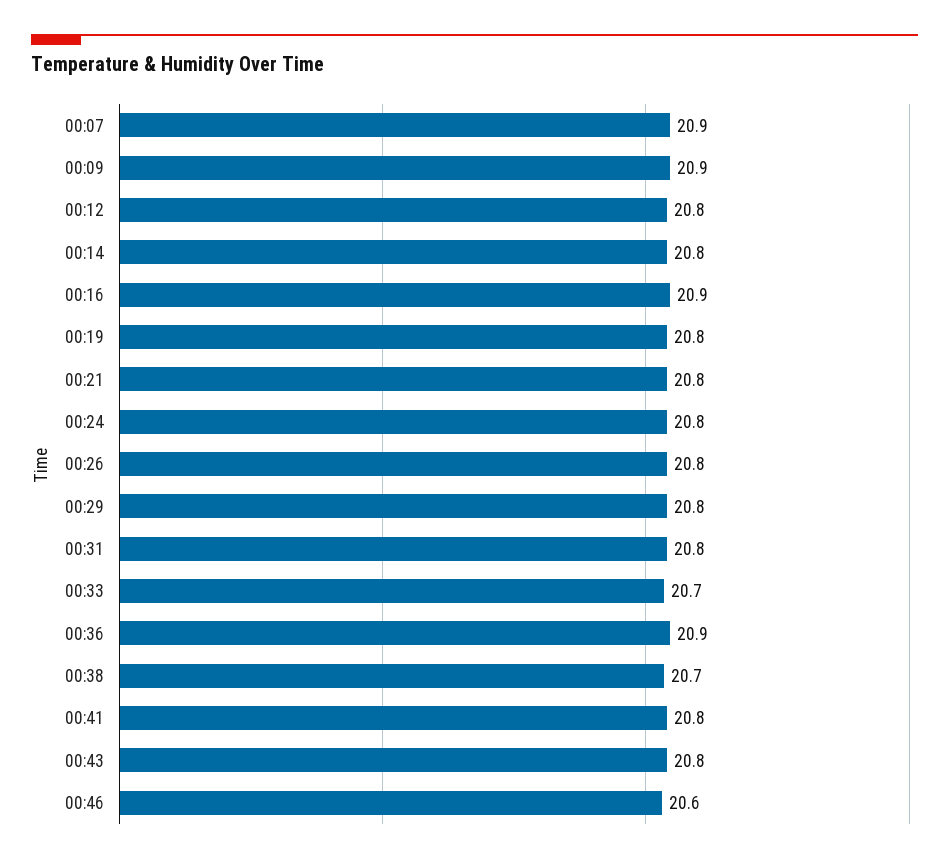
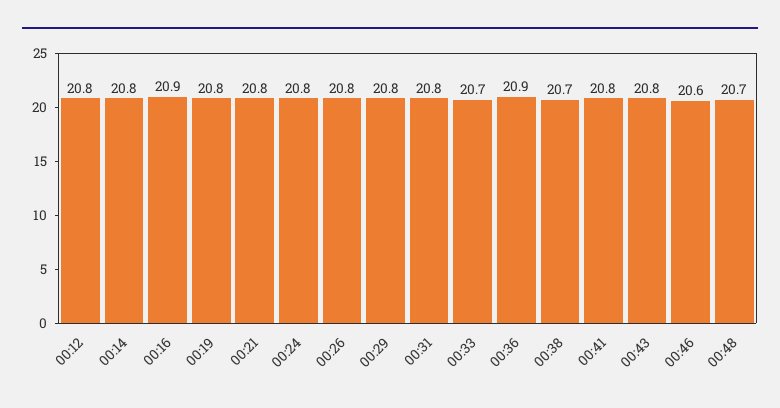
00:07: 20.9 -> none
00:09: 20.9 -> none
00:48: none -> 20.7

